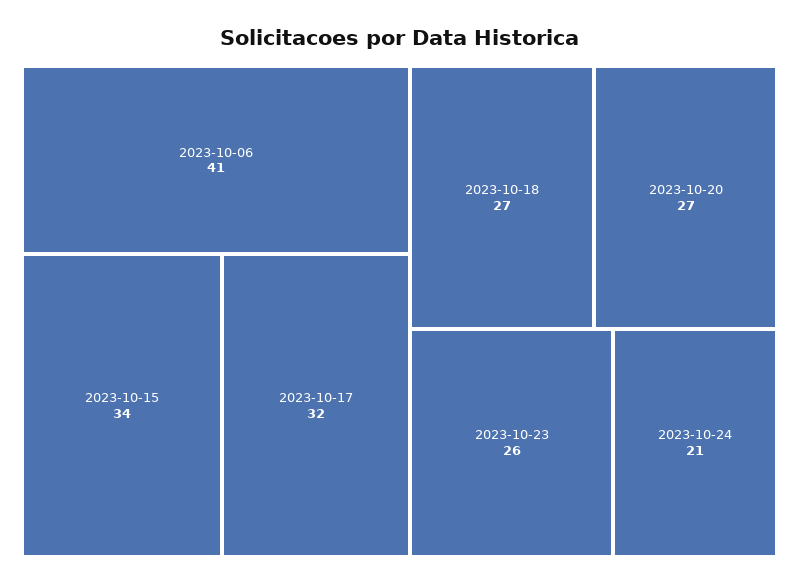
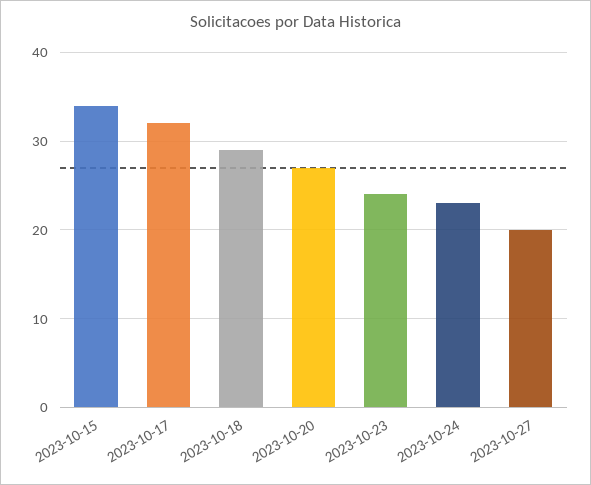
2023-10-06: 41 -> none
2023-10-18: 27 -> 29
2023-10-23: 26 -> 24
2023-10-24: 21 -> 23
2023-10-27: none -> 20

